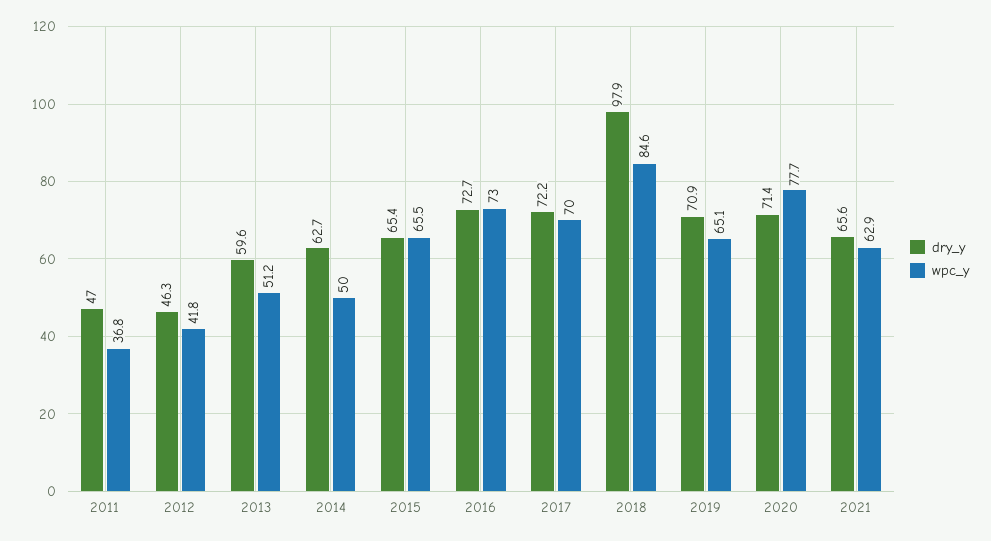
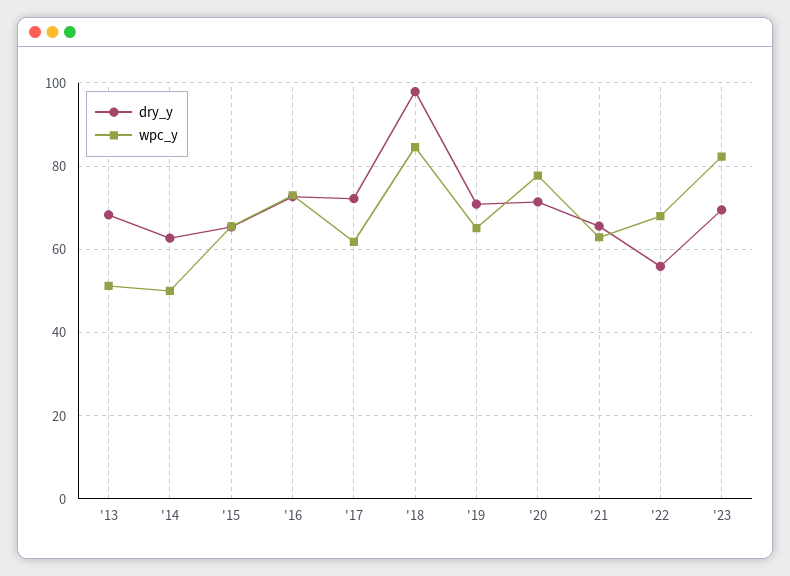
dry_y, 2011: 47 -> none
wpc_y, 2011: 36.8 -> none
dry_y, 2012: 46.3 -> none
wpc_y, 2012: 41.8 -> none
dry_y, 2013: 59.6 -> 68
wpc_y, 2017: 70 -> 62
dry_y, '22: none -> 56
wpc_y, '22: none -> 68
dry_y, '23: none -> 70
wpc_y, '23: none -> 82

